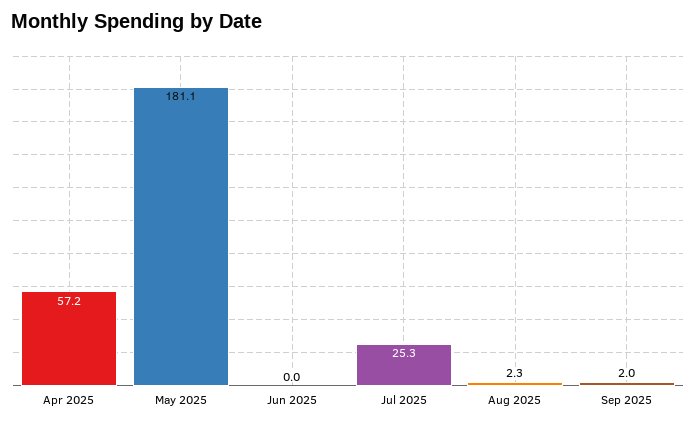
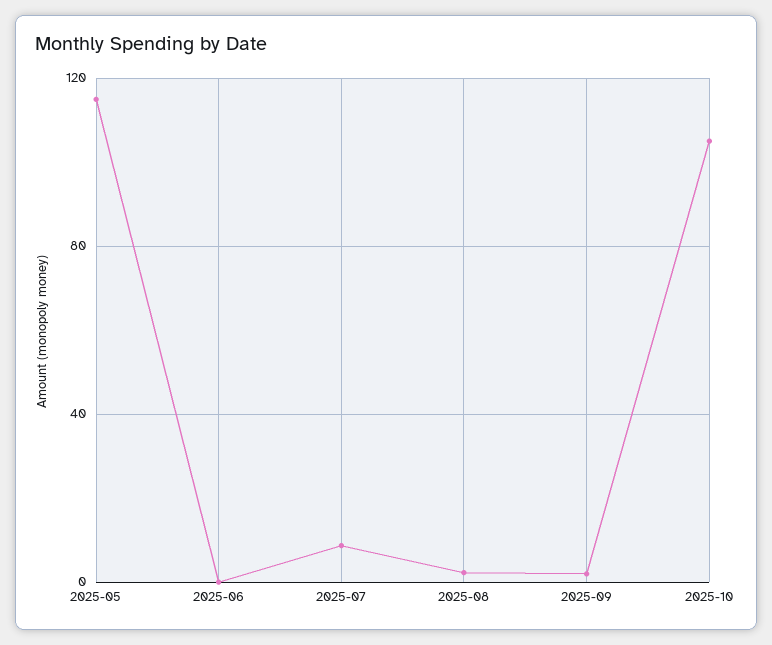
Apr 2025: 57.2 -> none
May 2025: 181.1 -> 115
Jul 2025: 25.3 -> 10
2025-10: none -> 105

